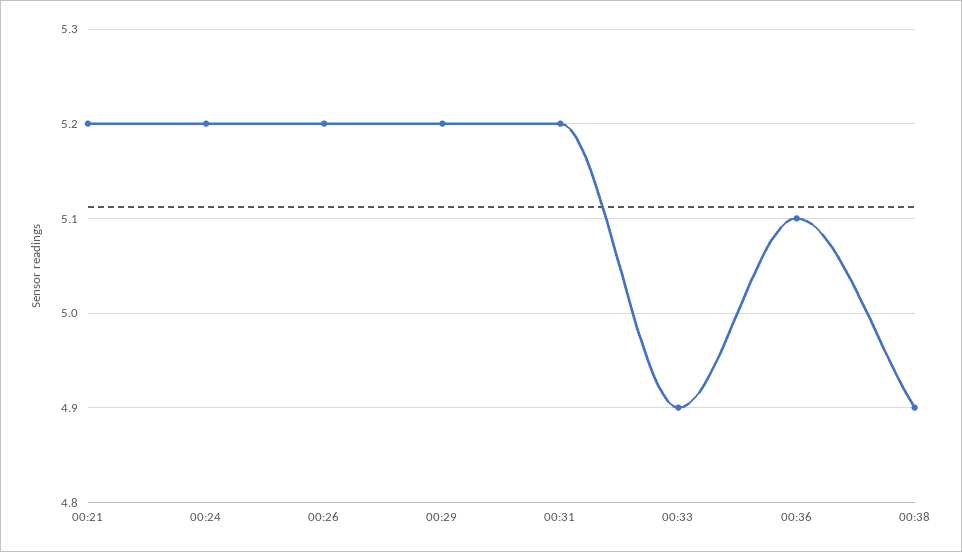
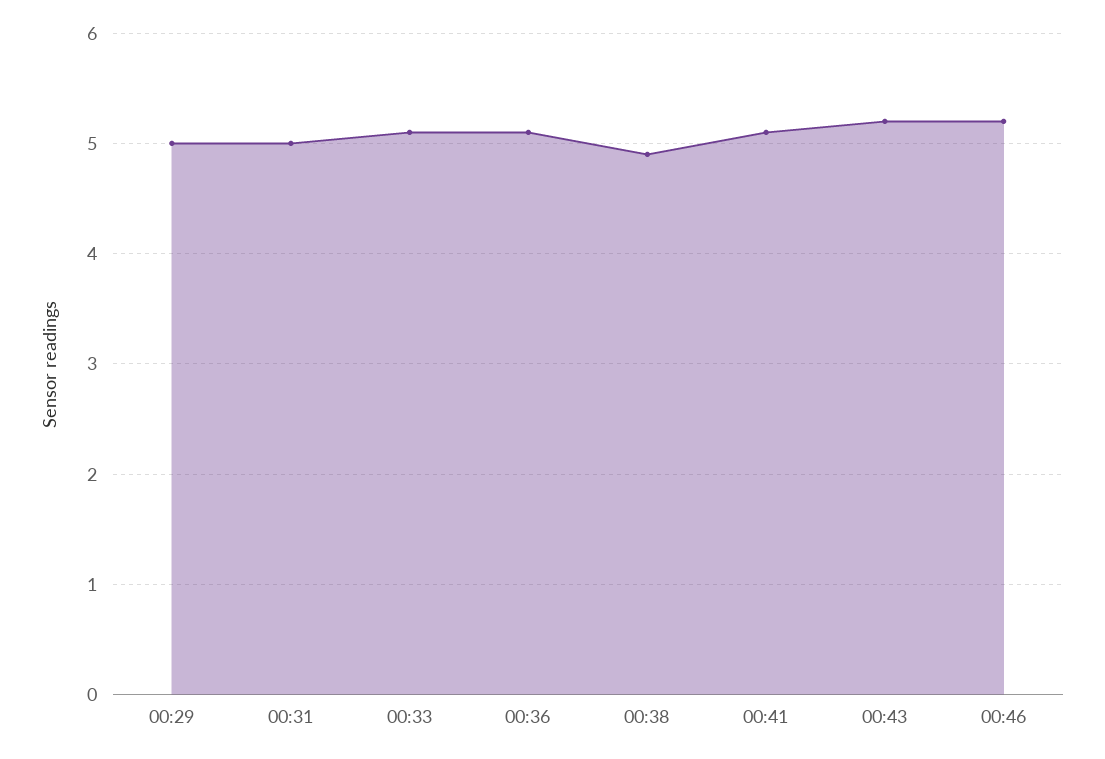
00:21: 5.2 -> none
00:24: 5.2 -> none
00:26: 5.2 -> none
00:29: 5.2 -> 5
00:31: 5.2 -> 5
00:33: 4.9 -> 5.1
00:41: none -> 5.1
00:43: none -> 5.2
00:46: none -> 5.2

